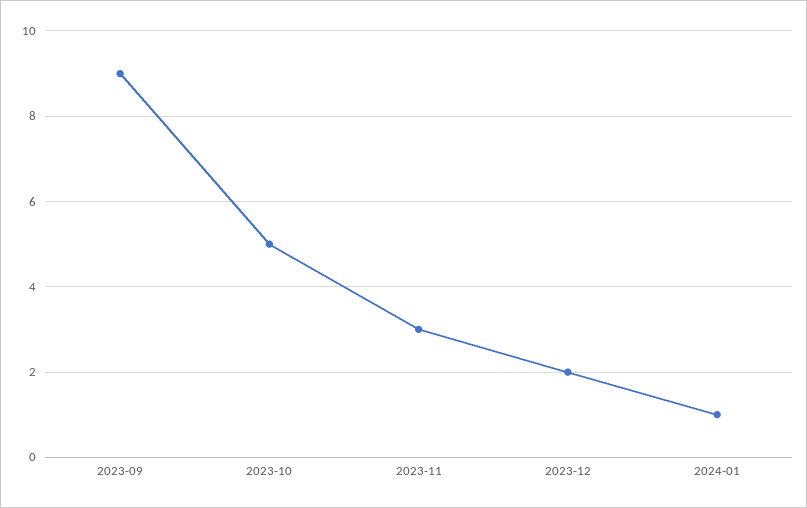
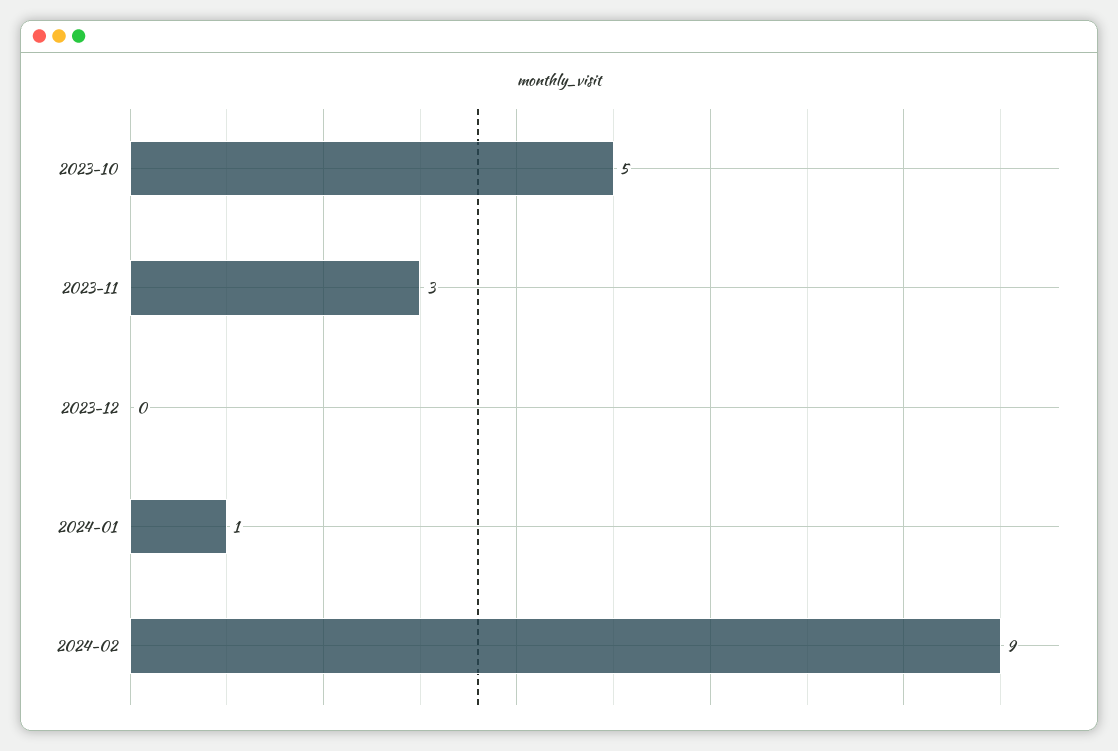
2023-09: 9 -> none
2023-12: 2 -> 0
2024-02: none -> 9

